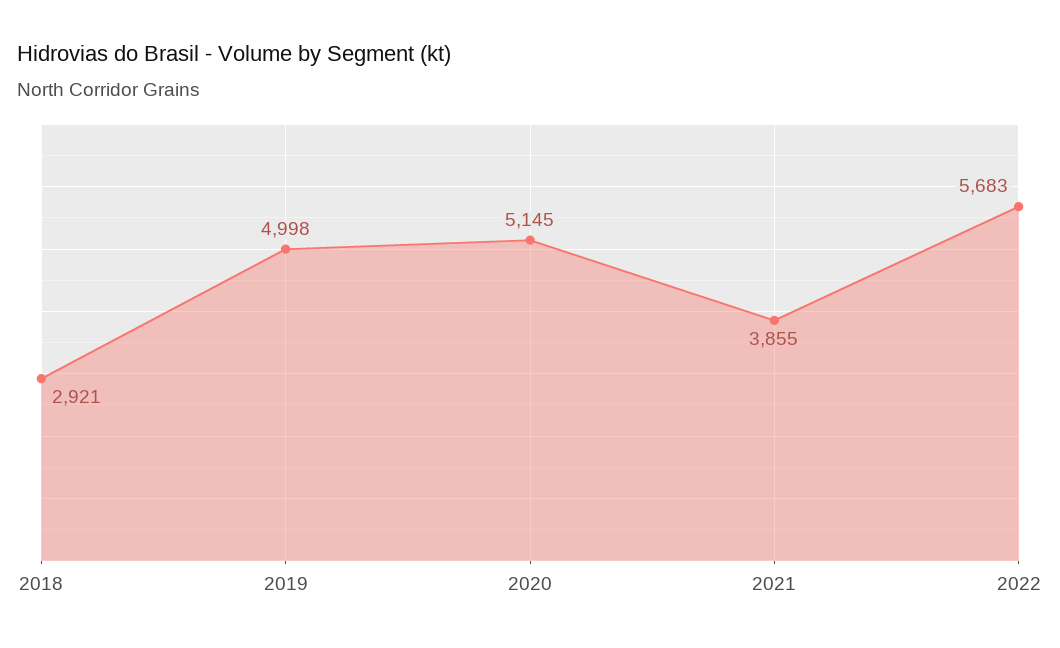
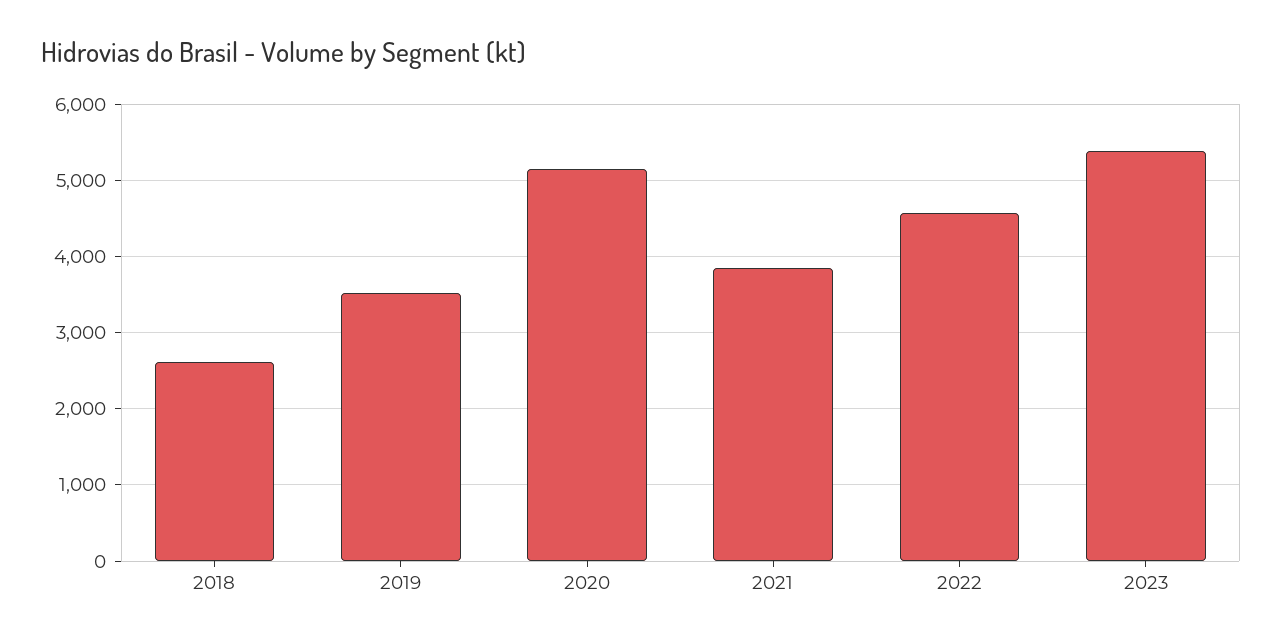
2018: 2921 -> 2600
2019: 4998 -> 3500
2022: 5683 -> 4600
2023: none -> 5400

